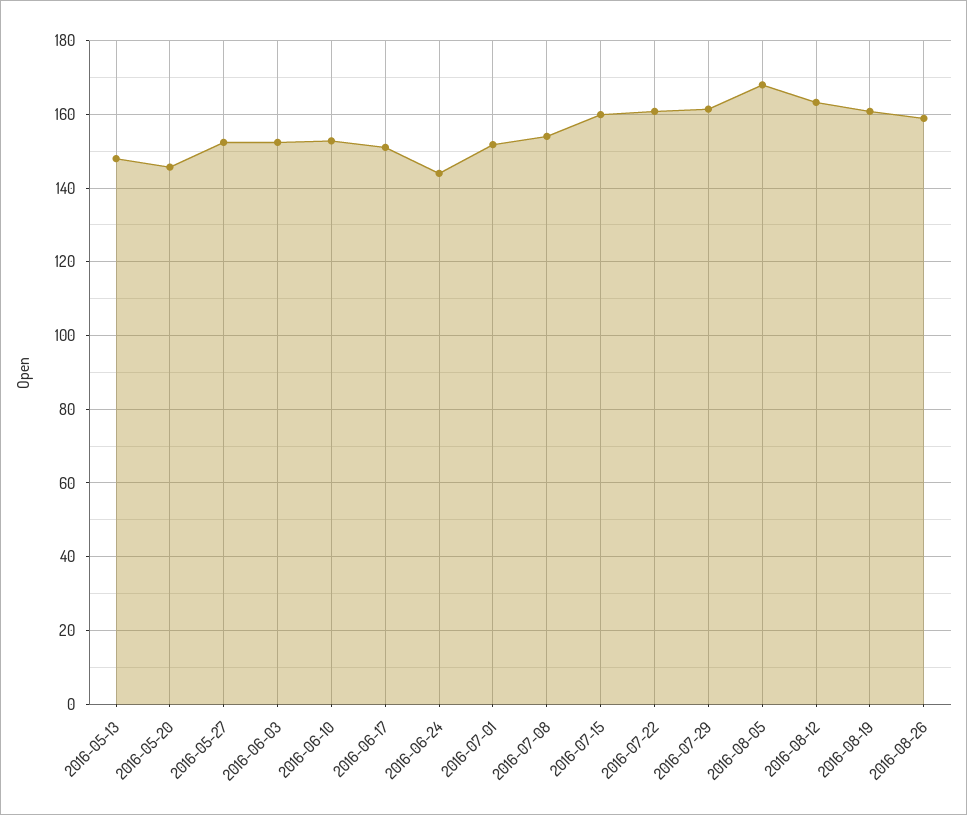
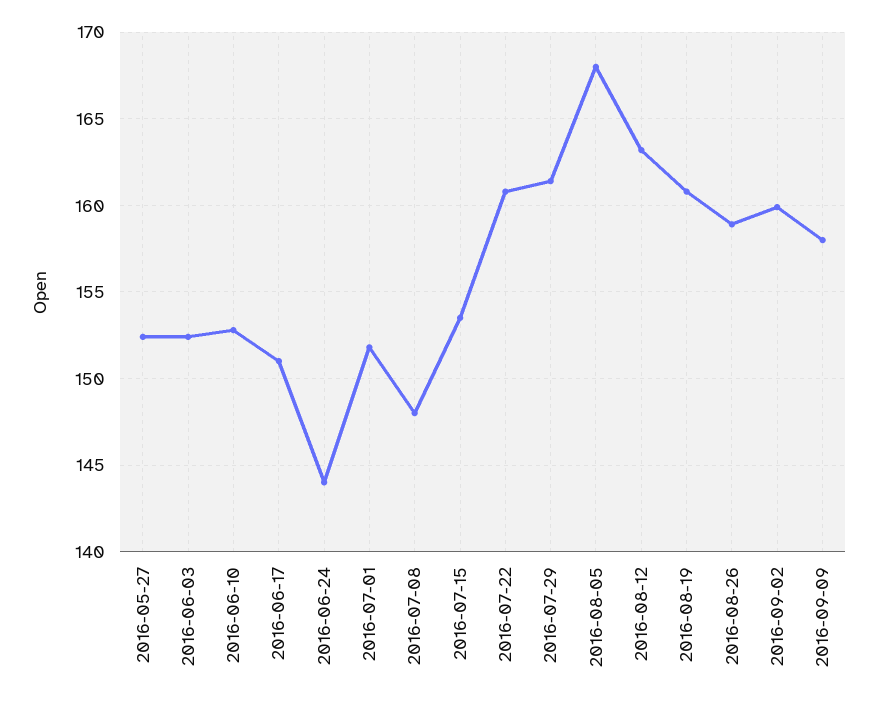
2016-05-13: 148 -> none
2016-05-20: 146 -> none
2016-07-08: 154 -> 148
2016-07-15: 160 -> 153.5
2016-09-02: none -> 160
2016-09-09: none -> 158

